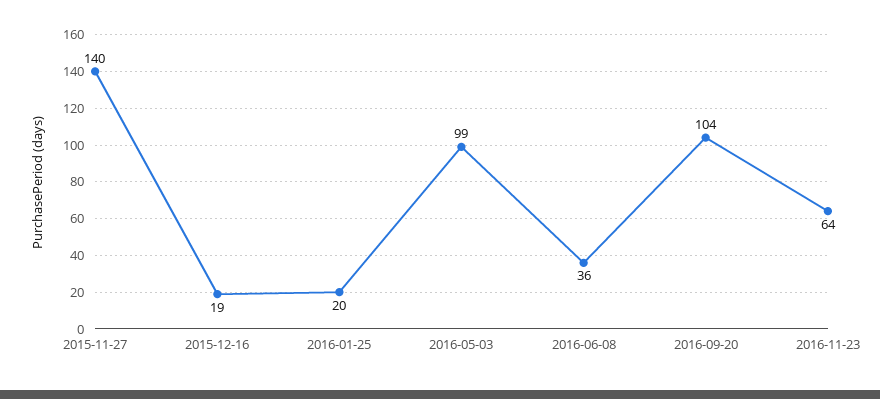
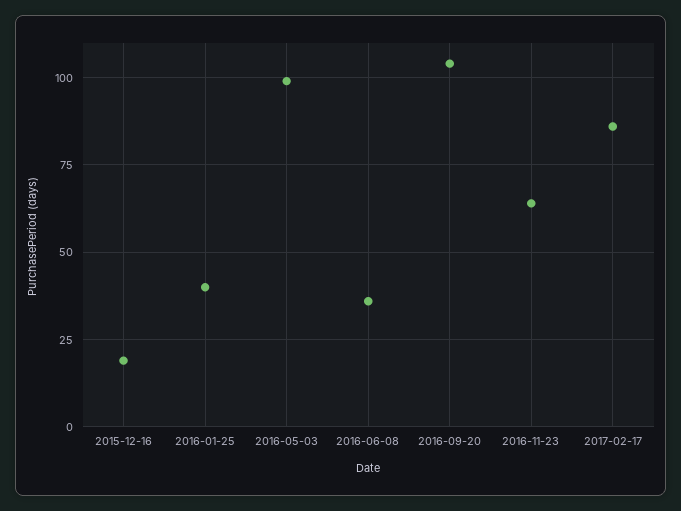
2015-11-27: 140 -> none
2016-01-25: 20 -> 40
2017-02-17: none -> 85

